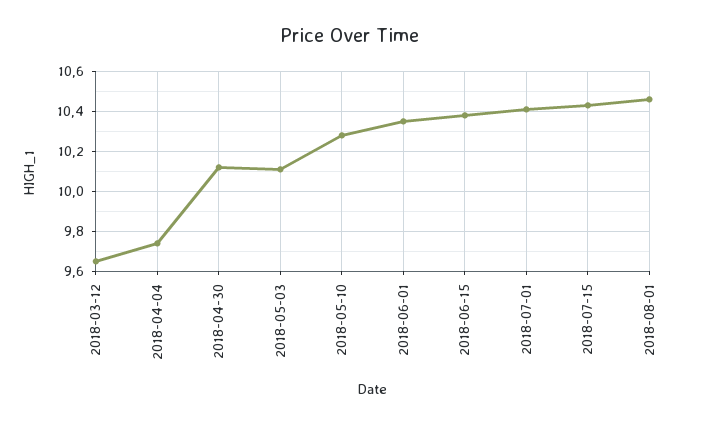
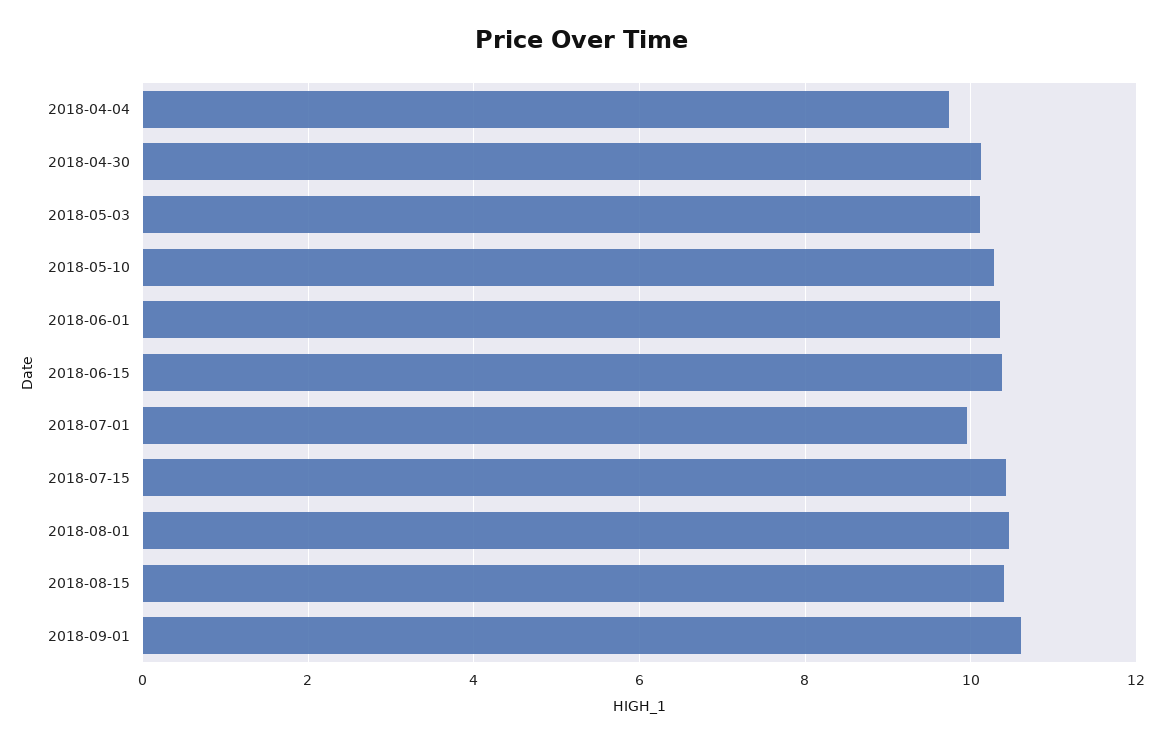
2018-03-12: 9.65 -> none
2018-07-01: 10.4 -> 10
2018-08-15: none -> 10.4
2018-09-01: none -> 10.6

